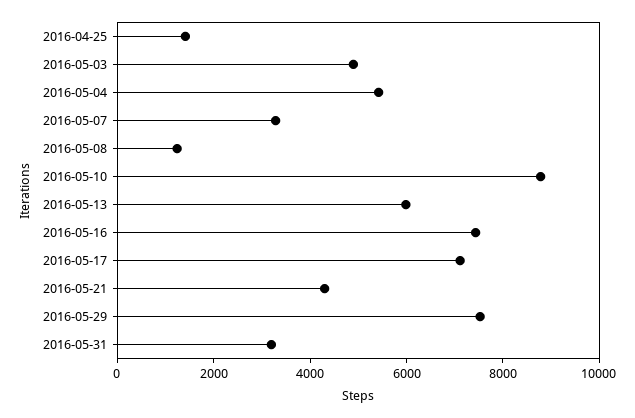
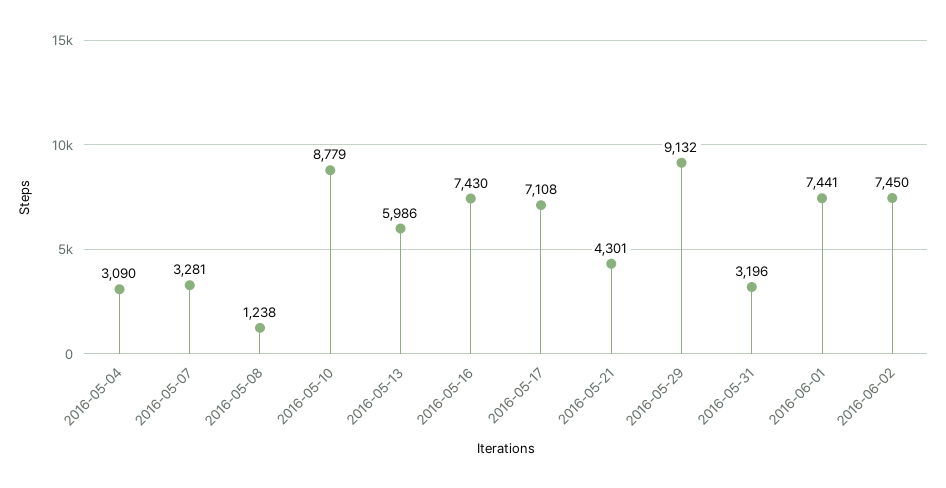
2016-04-25: 1500 -> none
2016-05-03: 5000 -> none
2016-05-04: 5500 -> 3090
2016-05-29: 7500 -> 9132
2016-06-01: none -> 7441
2016-06-02: none -> 7450

